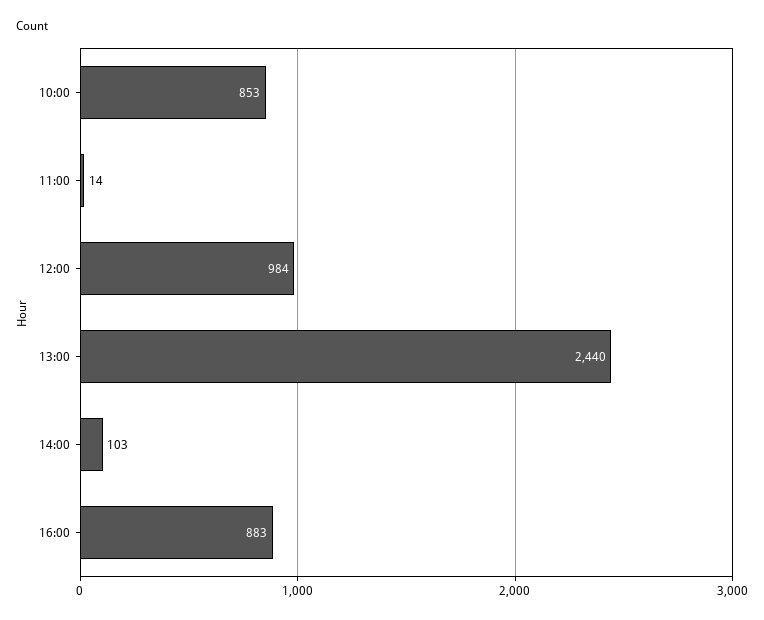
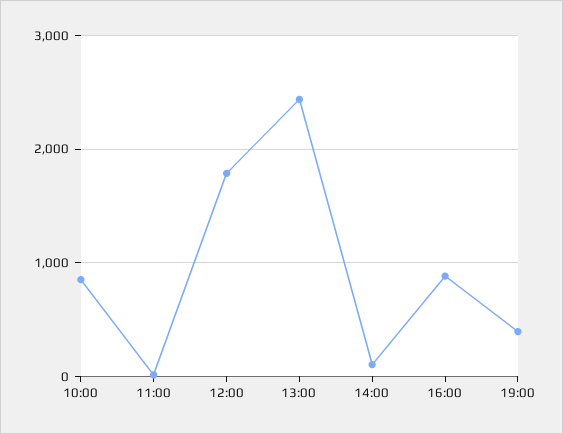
12:00: 984 -> 1800
19:00: none -> 400

